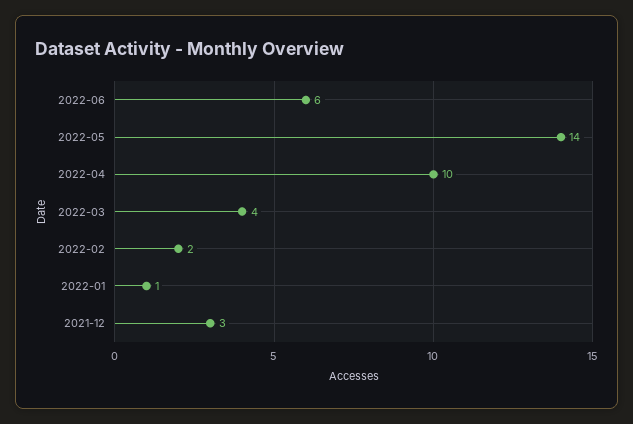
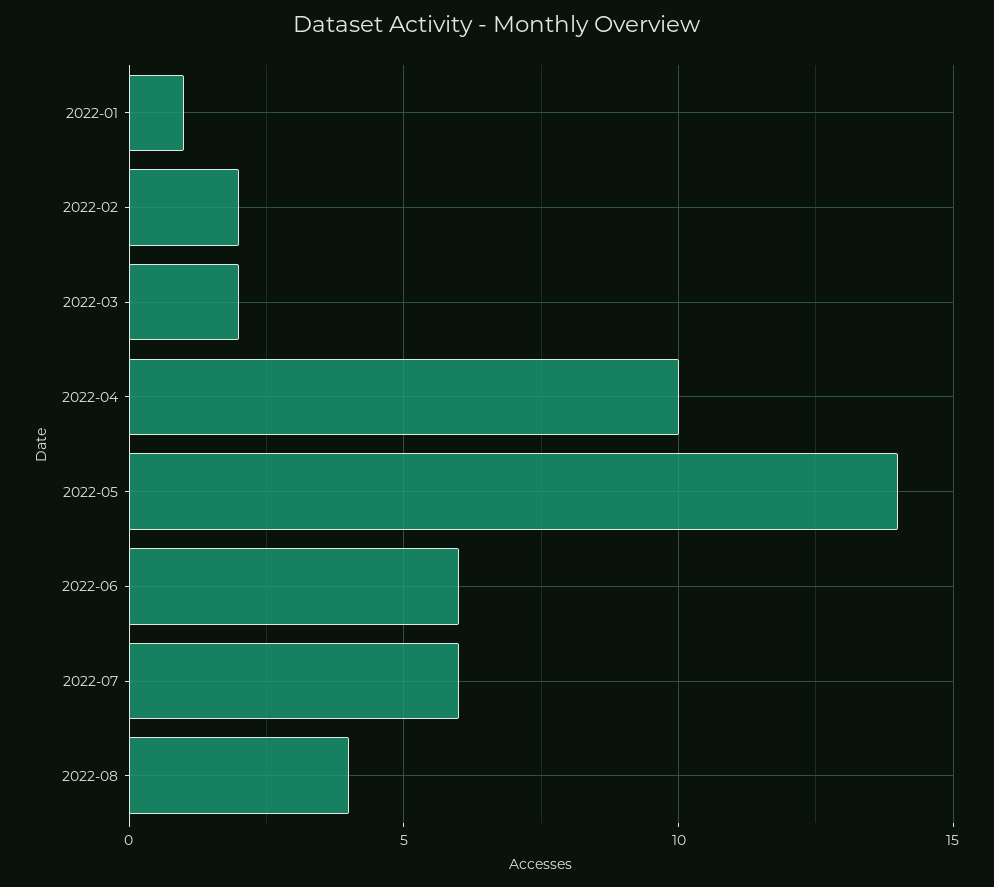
2022-03: 4 -> 2
2021-12: 3 -> none
2022-07: none -> 6
2022-08: none -> 4

